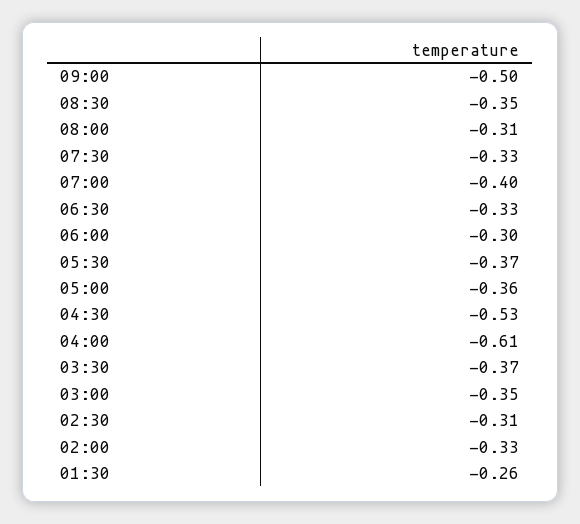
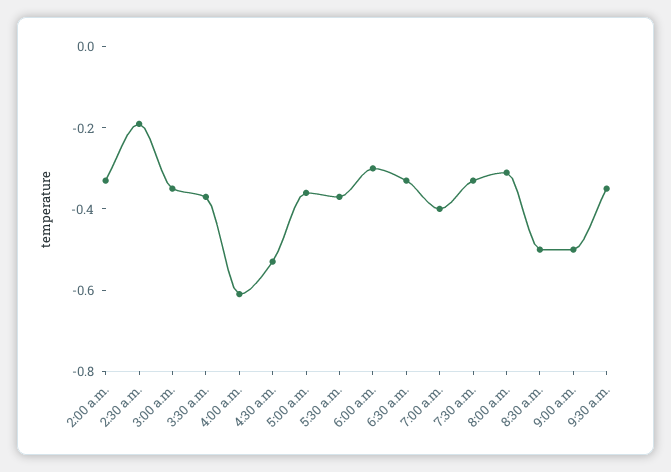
08:30: -0.35 -> -0.5
02:30: -0.31 -> -0.2
01:30: -0.26 -> none
9:30 a.m.: none -> -0.35

